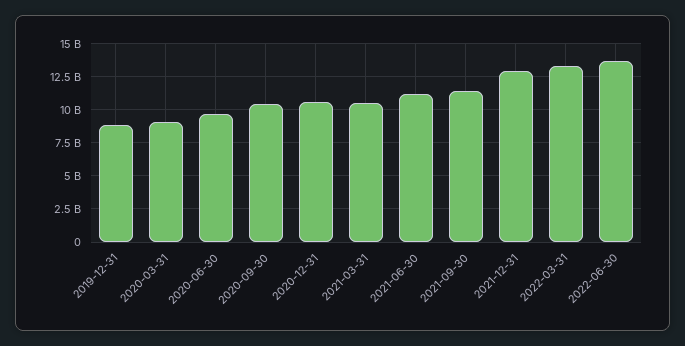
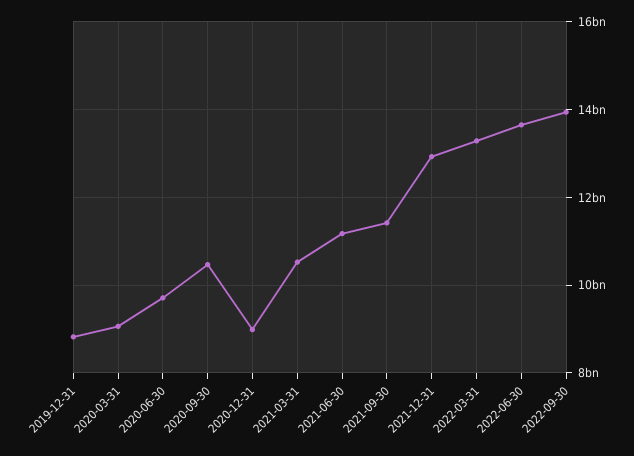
2020-12-31: 10500000000 -> 9000000000
2022-09-30: none -> 14000000000

